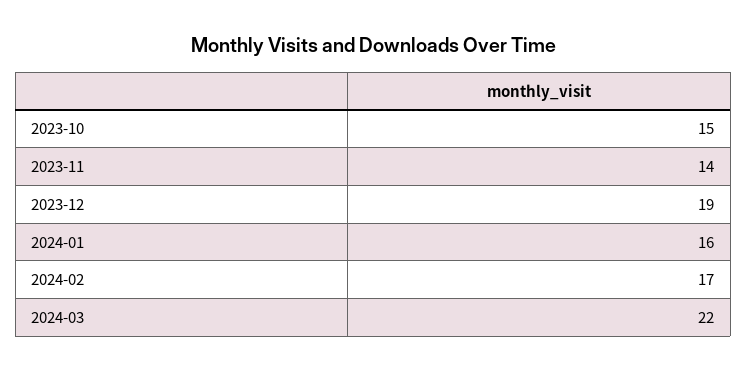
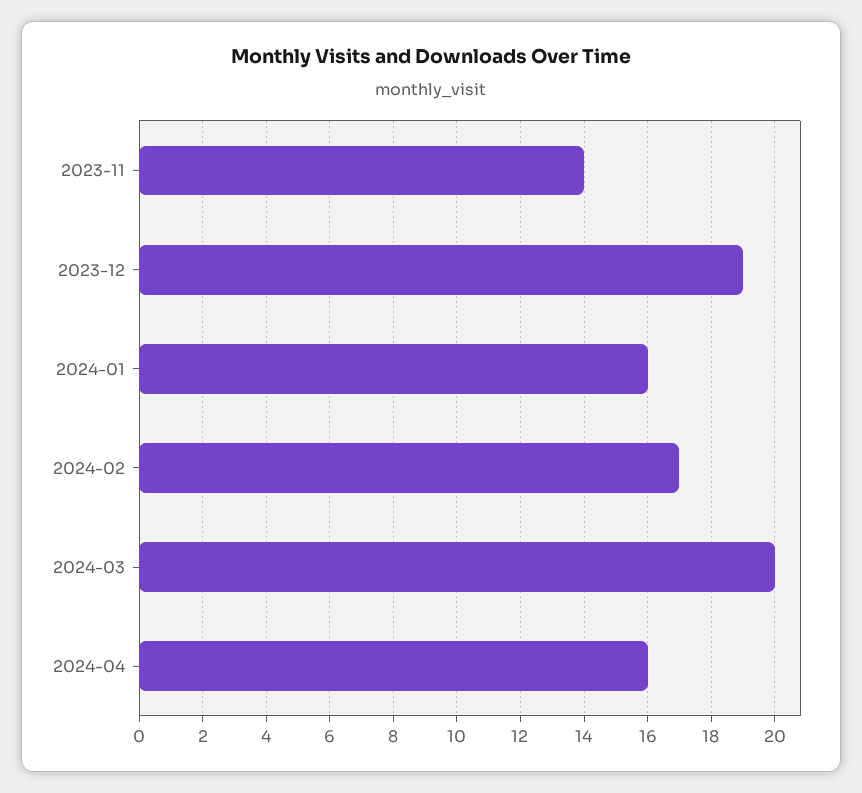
2023-10: 15 -> none
2024-03: 22 -> 20
2024-04: none -> 16

